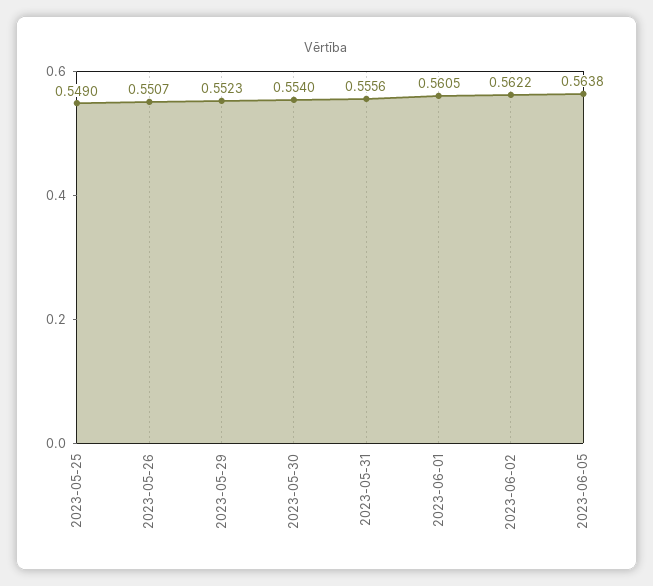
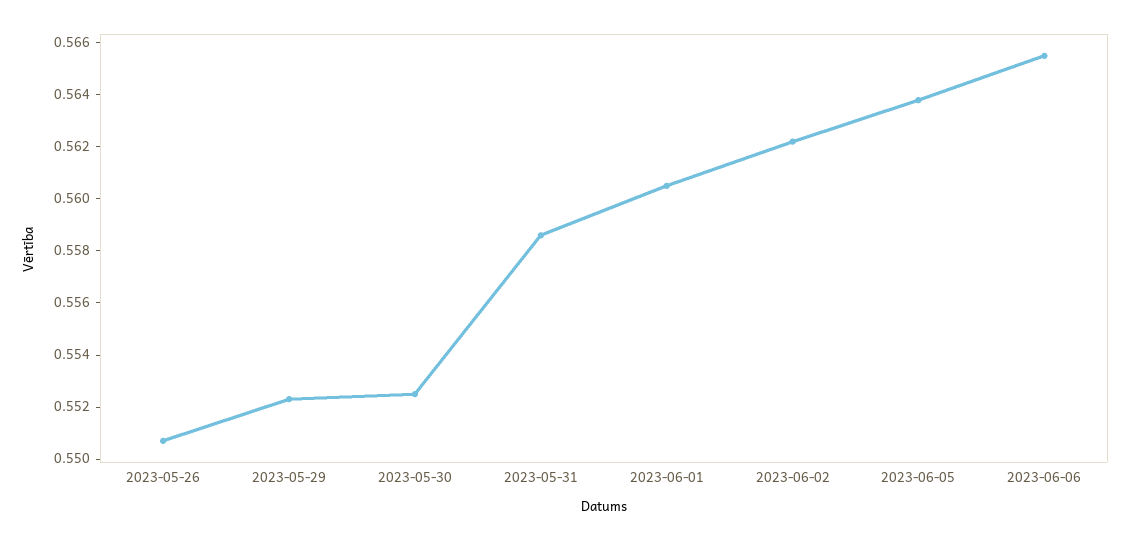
2023-05-25: 0.549 -> none
2023-05-30: 0.554 -> 0.5525
2023-05-31: 0.5556 -> 0.5585
2023-06-06: none -> 0.5655

